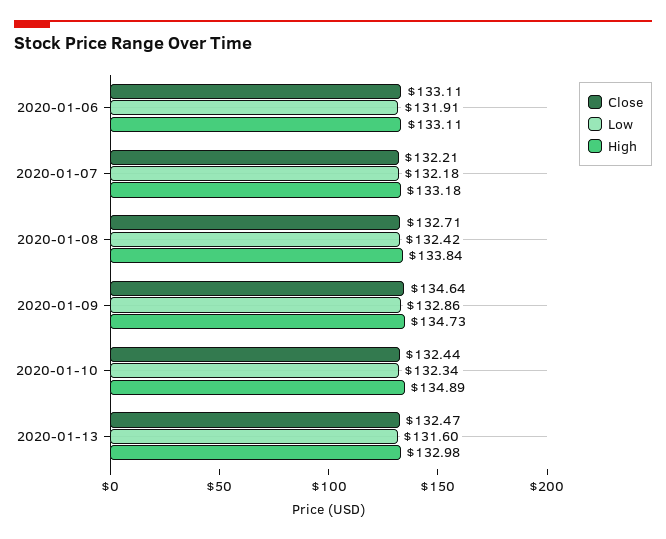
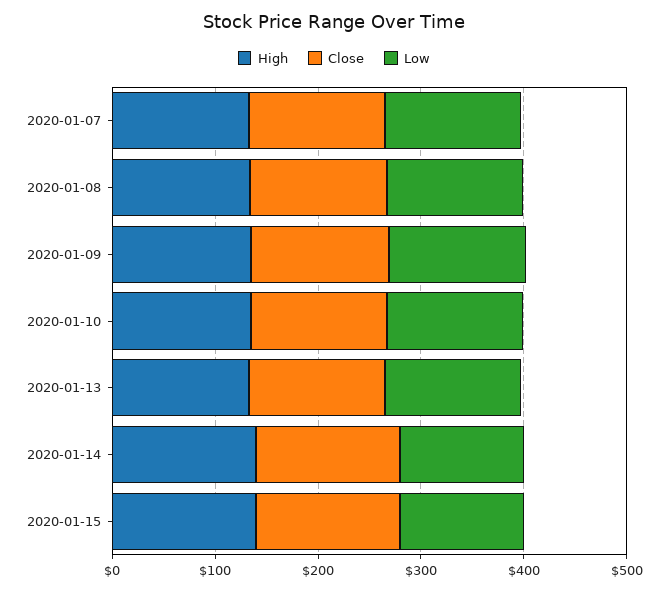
Close, 2020-01-06: 133.11 -> none
Low, 2020-01-06: 131.91 -> none
High, 2020-01-06: 133.11 -> none
High, 2020-01-14: none -> 140
Close, 2020-01-14: none -> 140
Low, 2020-01-14: none -> 120
High, 2020-01-15: none -> 140
Close, 2020-01-15: none -> 140
Low, 2020-01-15: none -> 120

